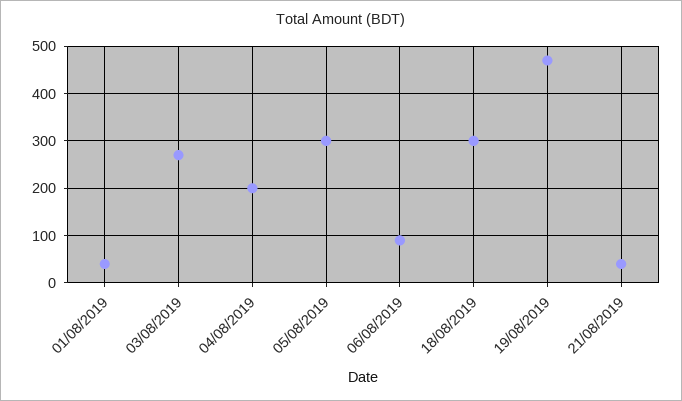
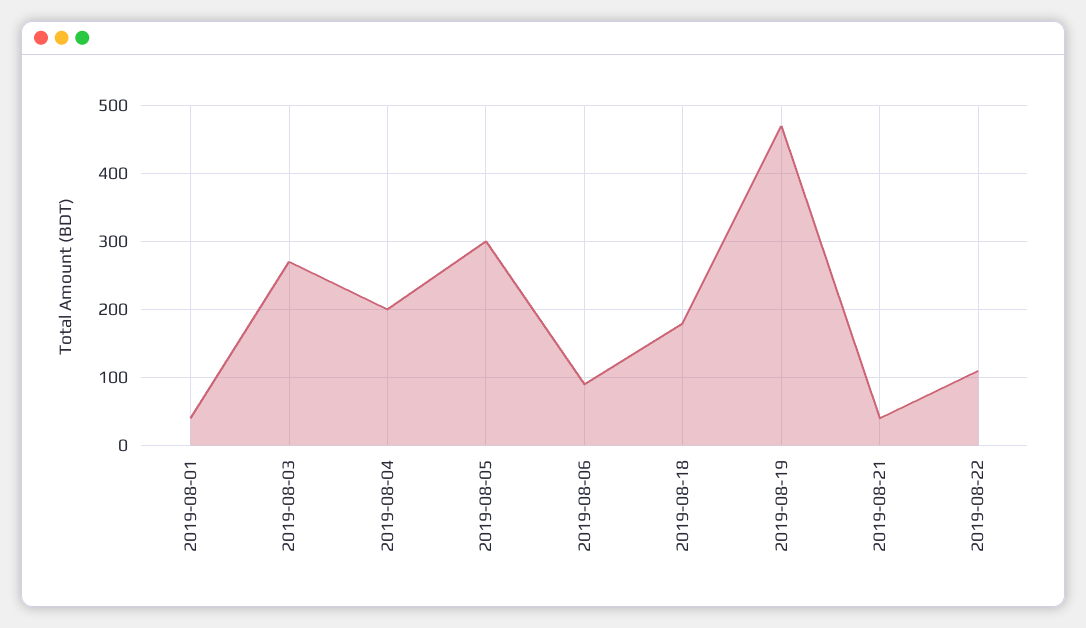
18/08/2019: 300 -> 180
2019-08-22: none -> 110

